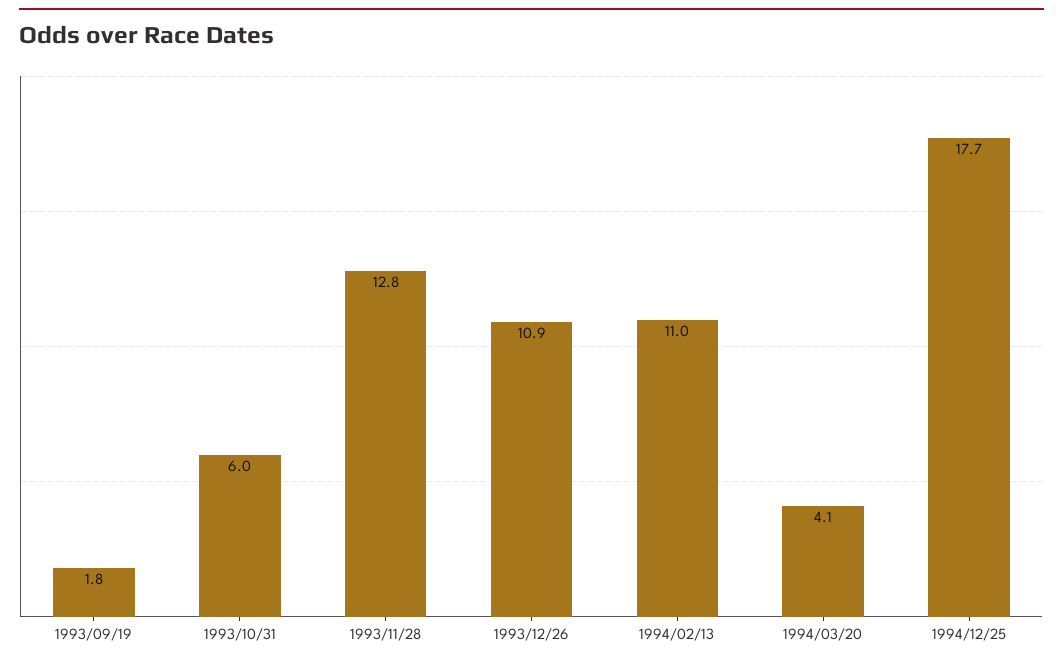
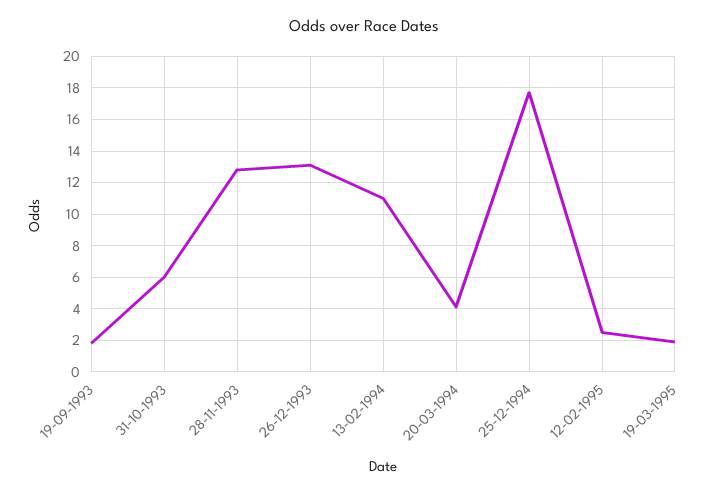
1993/12/26: 10.9 -> 13
12-02-1995: none -> 2.5
19-03-1995: none -> 2

